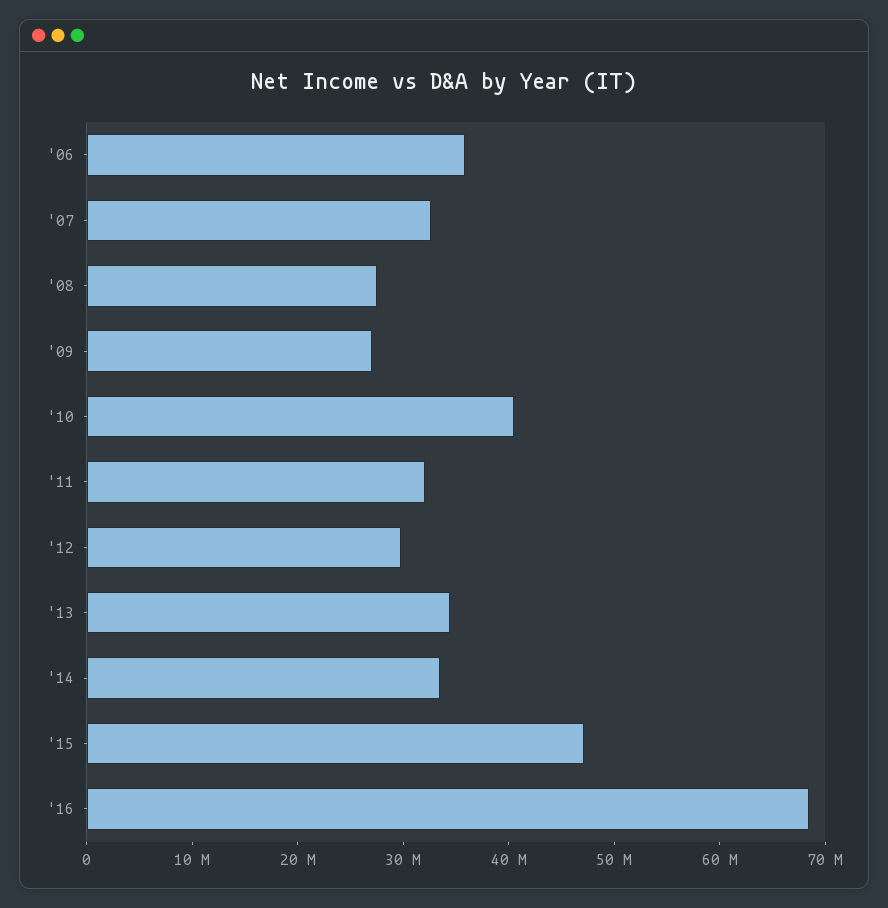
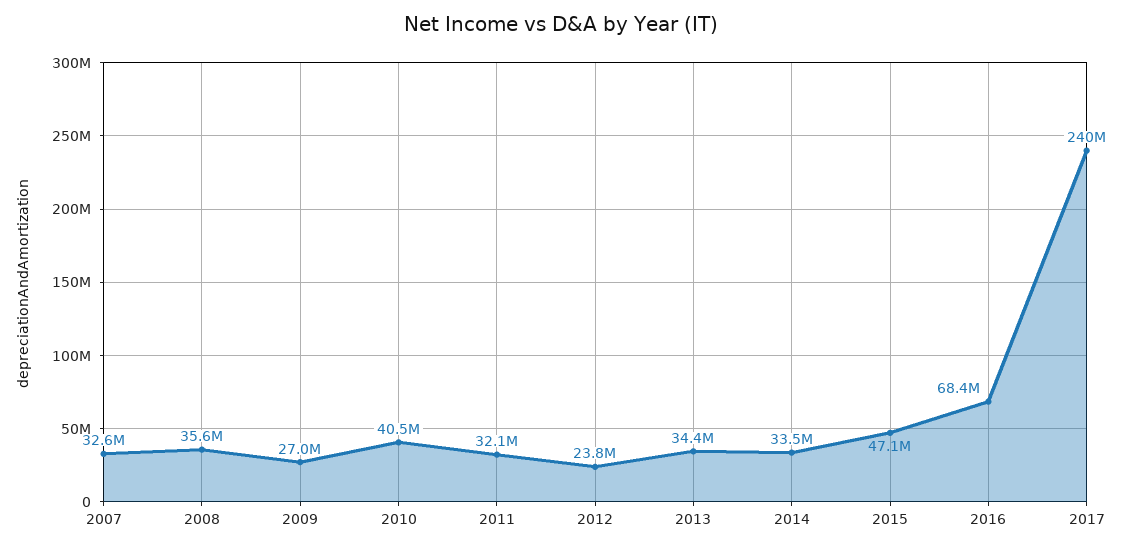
'06: 36000000 -> none
'08: 28000000 -> 35600000
'12: 30000000 -> 23800000
2017: none -> 240000000

